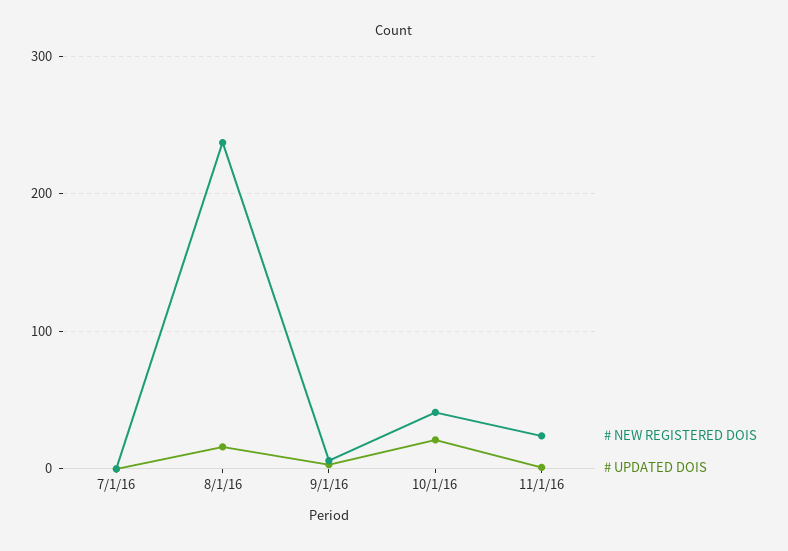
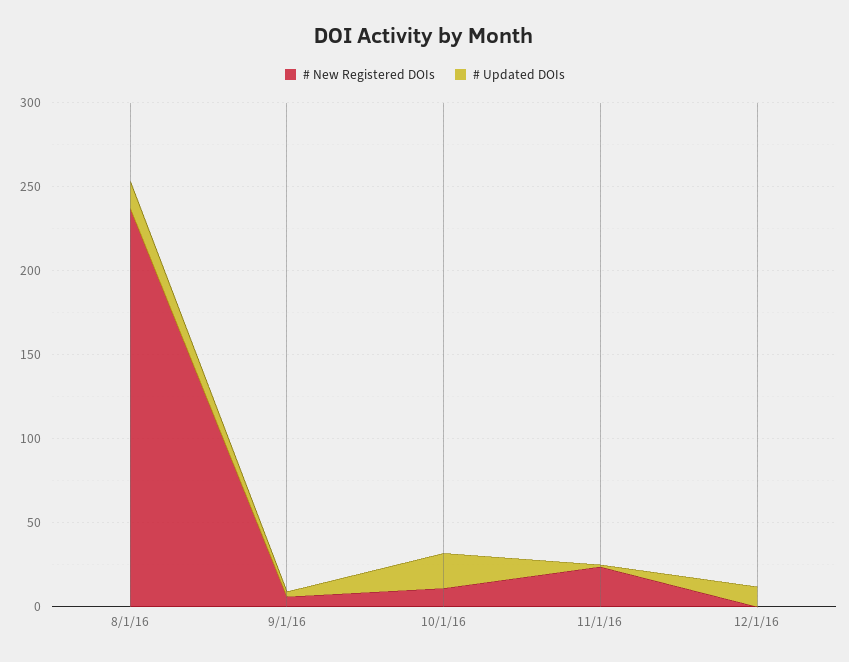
# NEW REGISTERED DOIS, 7/1/16: 0 -> none
# UPDATED DOIS, 7/1/16: 0 -> none
# NEW REGISTERED DOIS, 10/1/16: 40 -> 10
# NEW REGISTERED DOIS, 12/1/16: none -> 0
# UPDATED DOIS, 12/1/16: none -> 10

